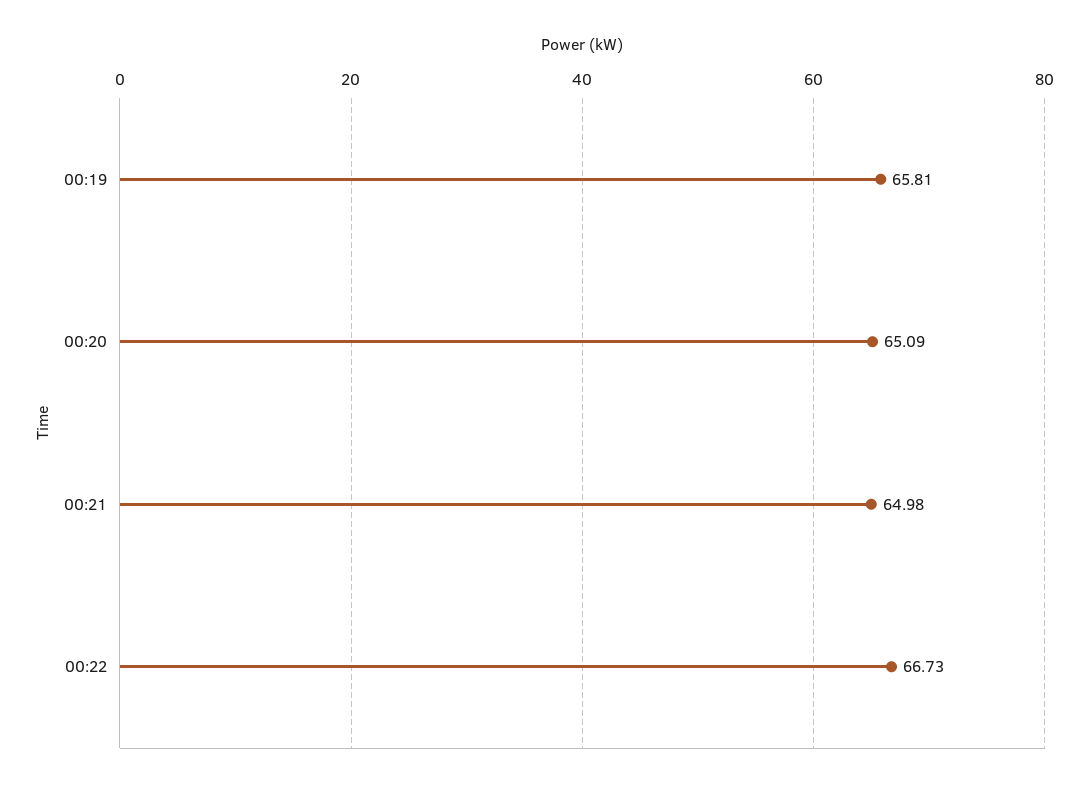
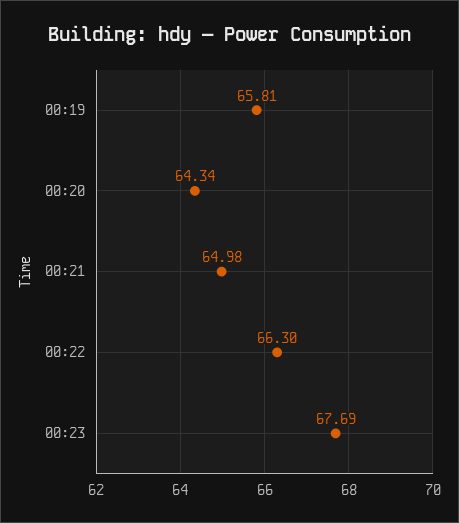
00:20: 65.09 -> 64.34
00:22: 66.73 -> 66.3
00:23: none -> 67.69

